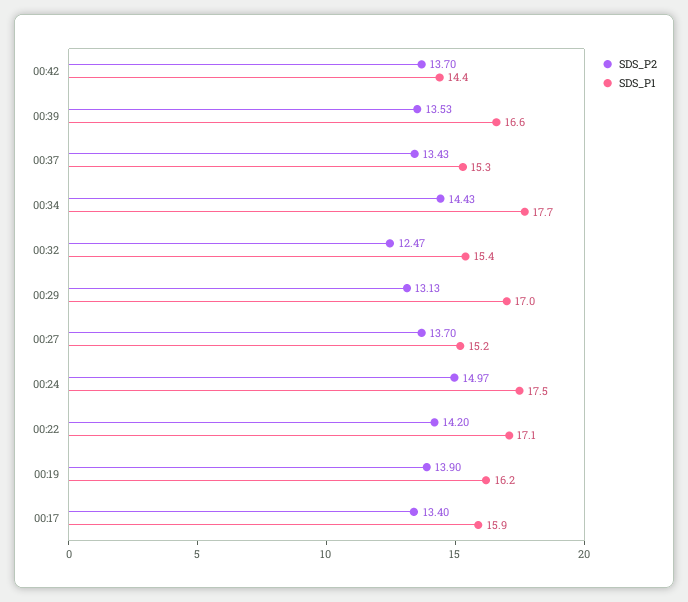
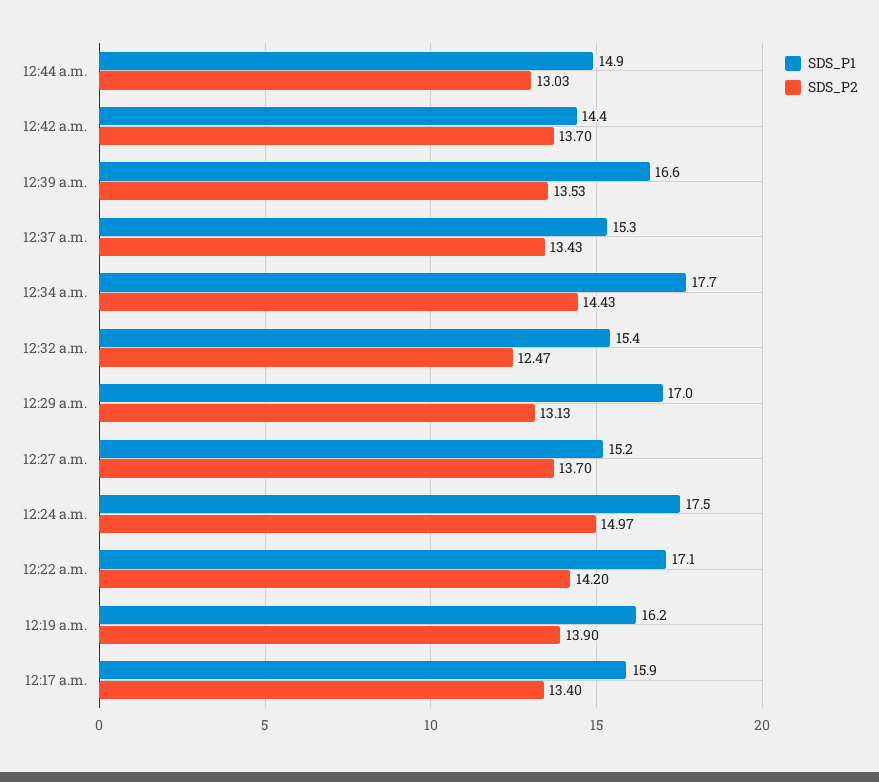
SDS_P1, 12:44 a.m.: none -> 14.9
SDS_P2, 12:44 a.m.: none -> 13.03

